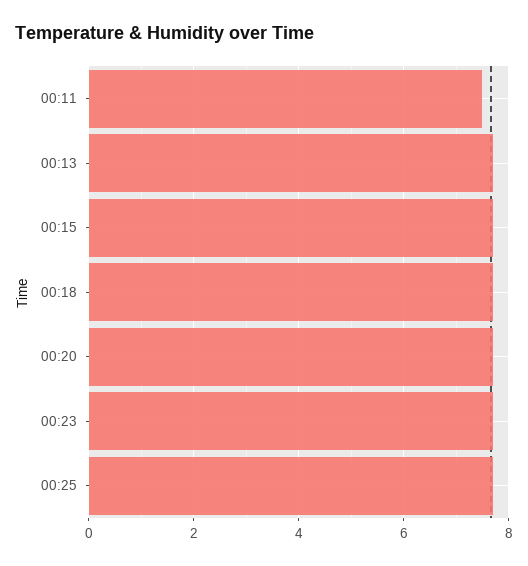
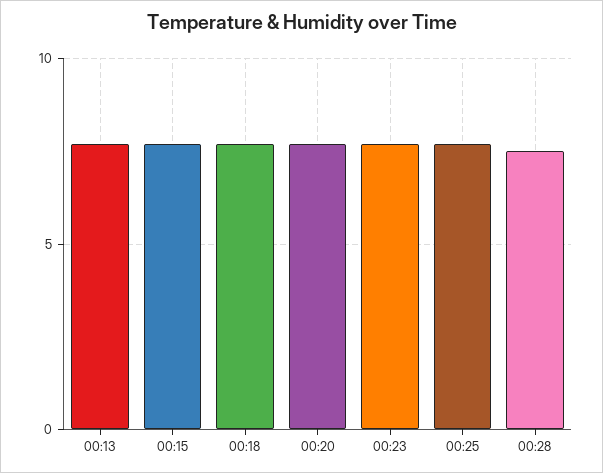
00:11: 7.5 -> none
00:28: none -> 7.5

